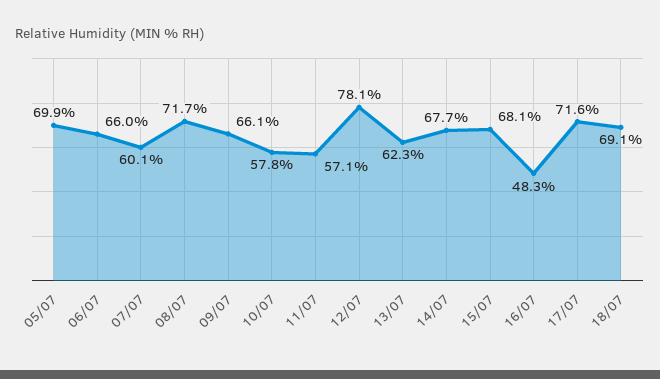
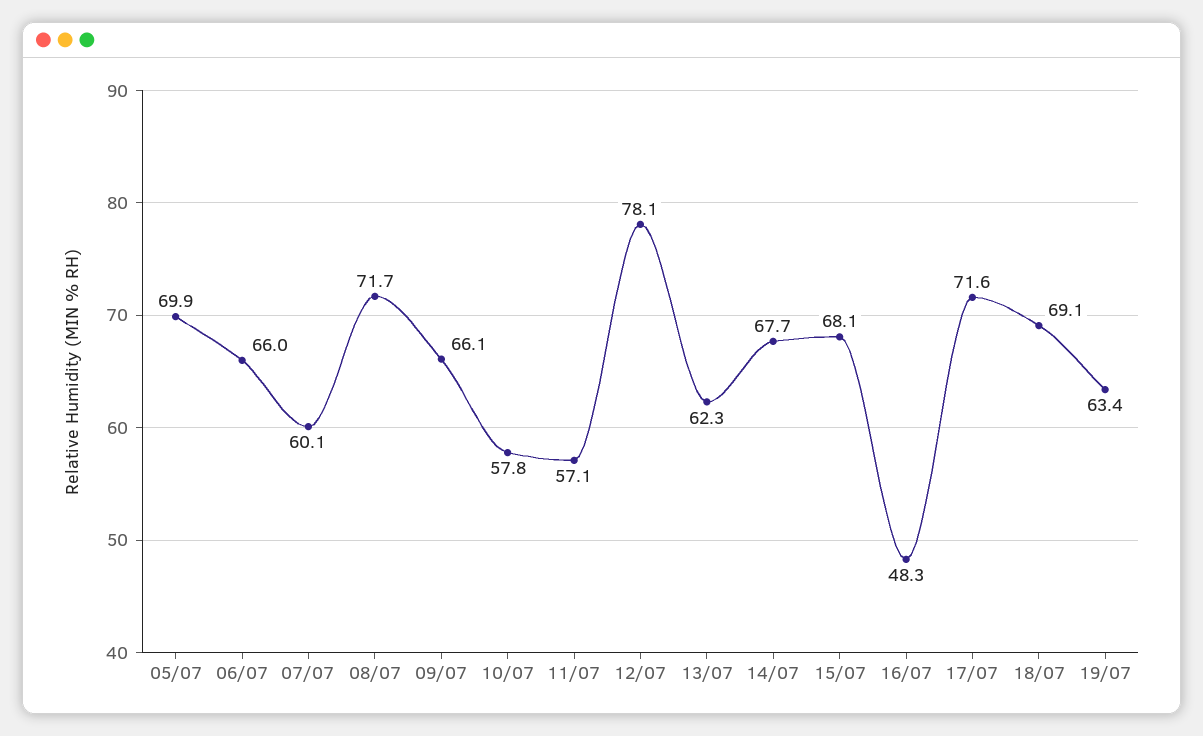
19/07: none -> 63.4

